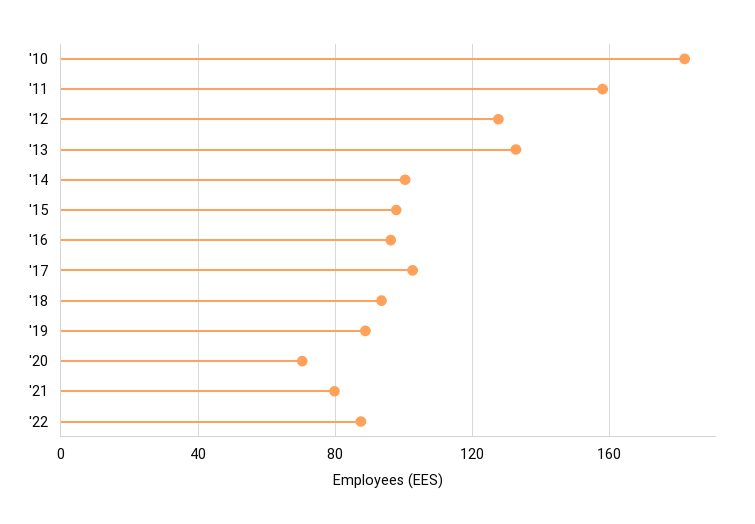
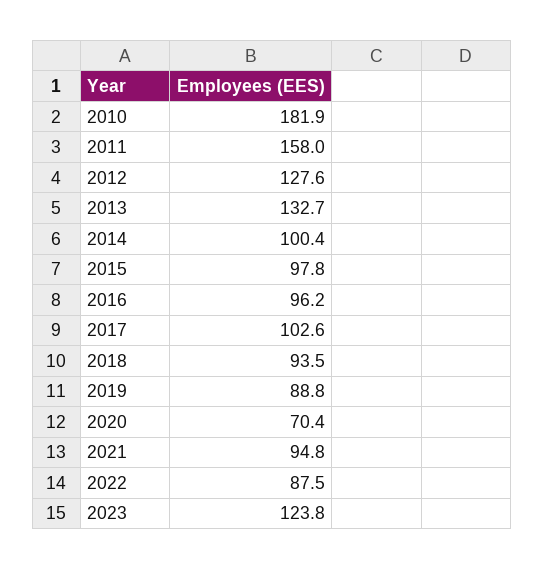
'21: 80 -> 94.8
2023: none -> 123.8

